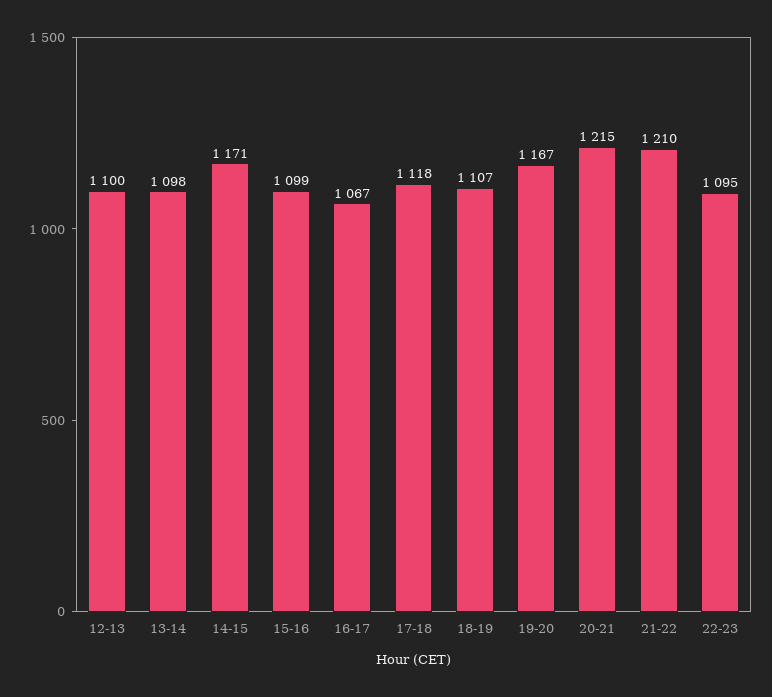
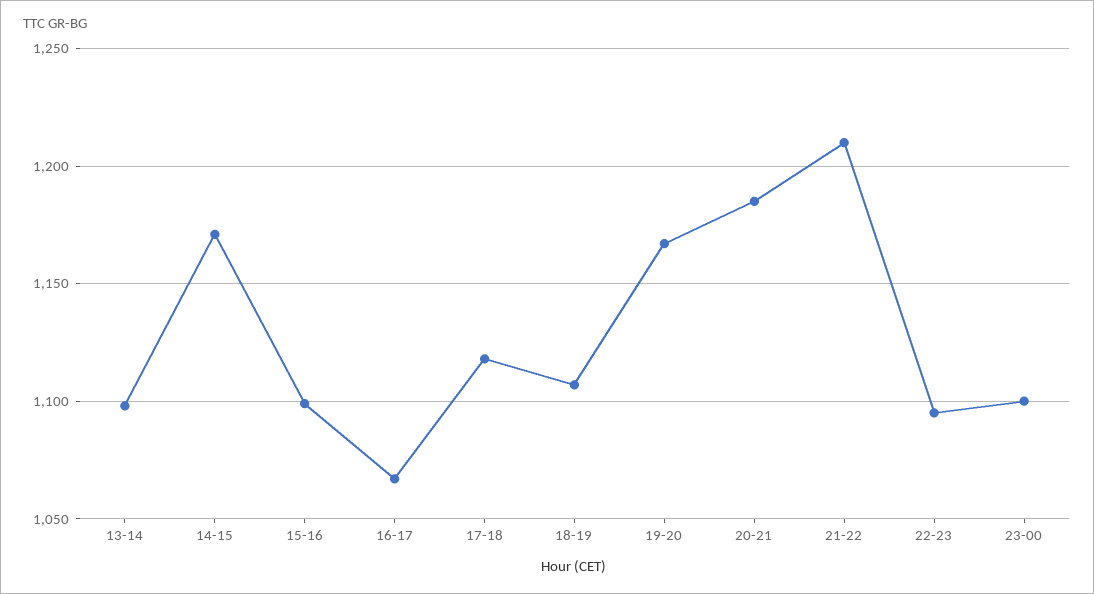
12-13: 1100 -> none
20-21: 1215 -> 1185
23-00: none -> 1100

